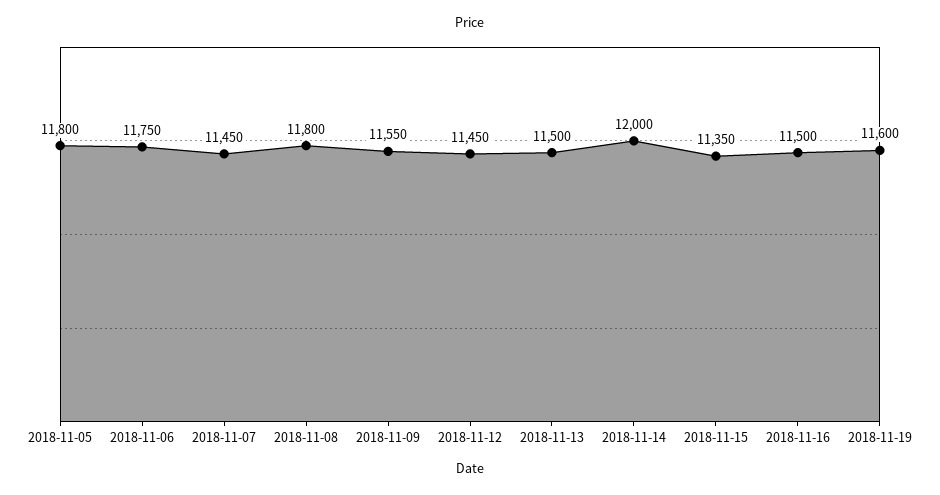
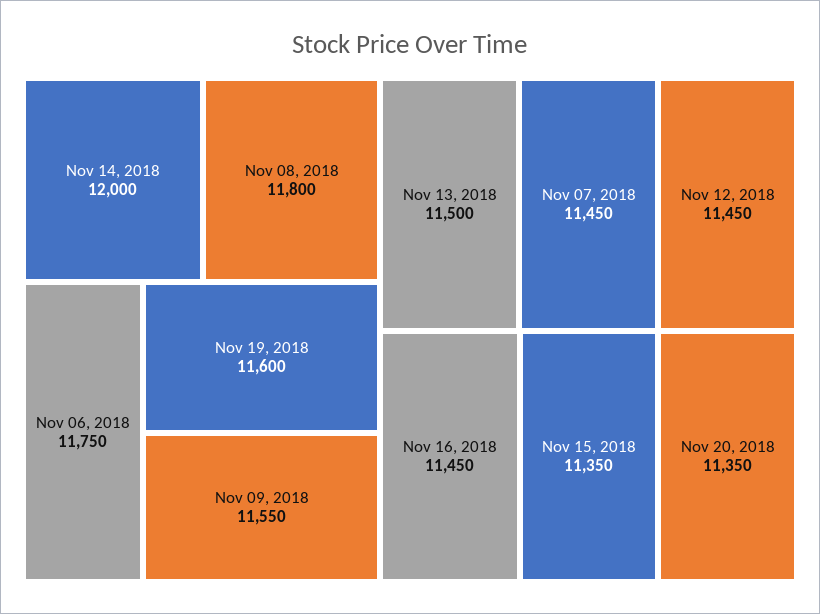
2018-11-05: 11800 -> none
2018-11-16: 11500 -> 11450
Nov 20, 2018: none -> 11350

